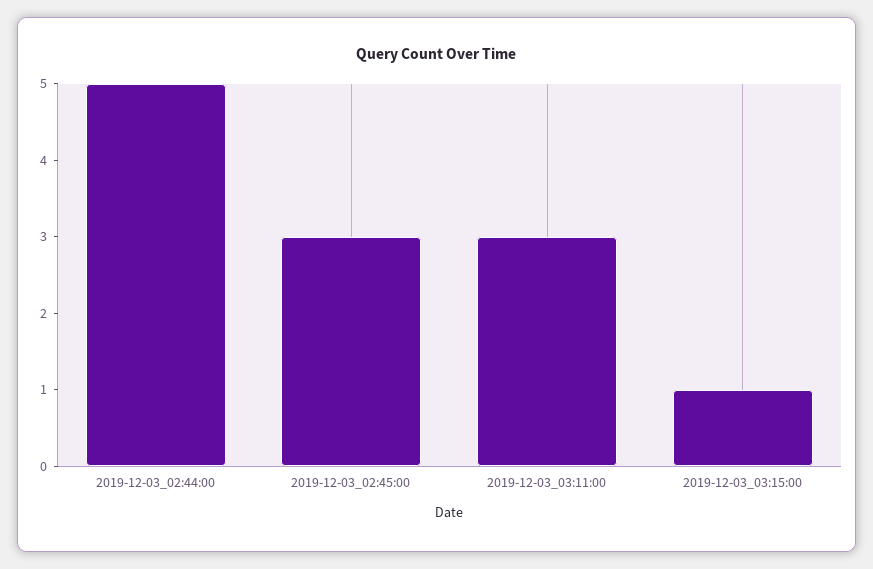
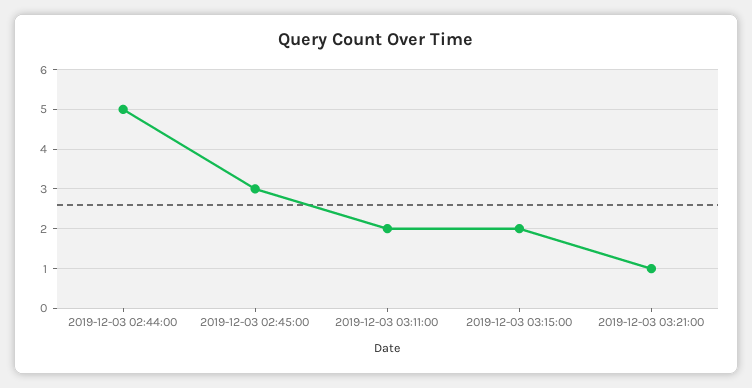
2019-12-03_03:11:00: 3 -> 2
2019-12-03_03:15:00: 1 -> 2
2019-12-03 03:21:00: none -> 1

